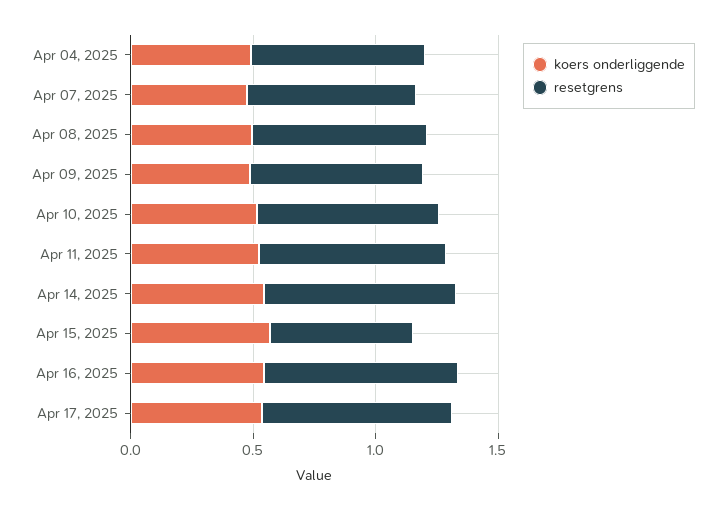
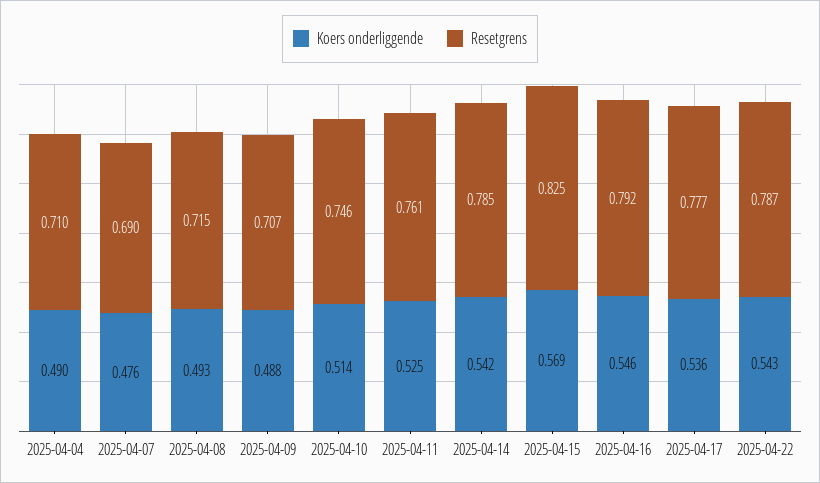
resetgrens, Apr 15, 2025: 0.6 -> 0.825
koers onderliggende, 2025-04-22: none -> 0.543
resetgrens, 2025-04-22: none -> 0.787

